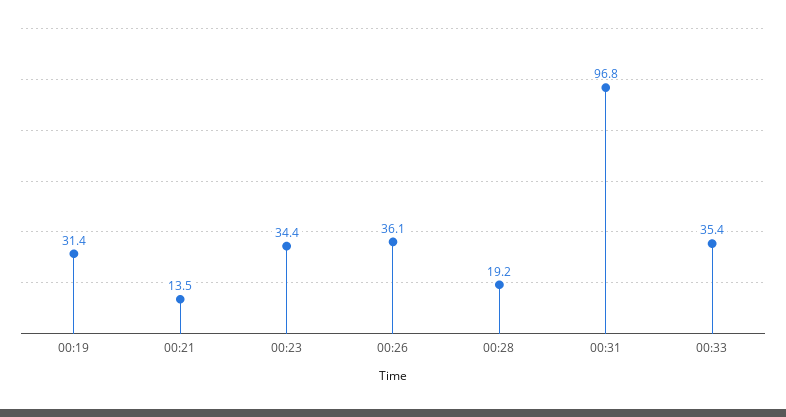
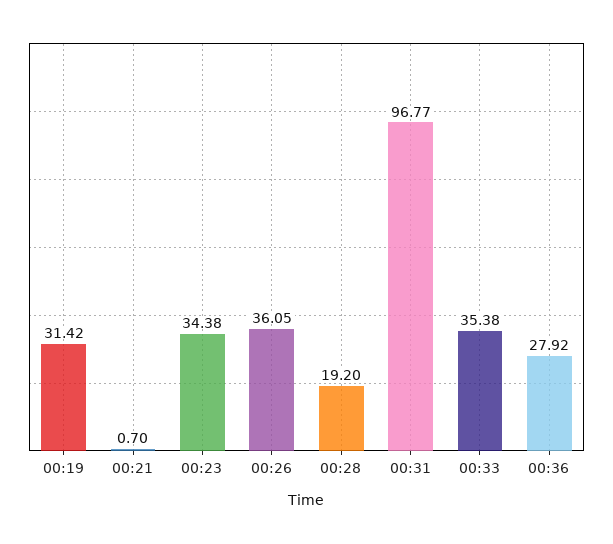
00:21: 13.5 -> 0.7
00:36: none -> 27.92

